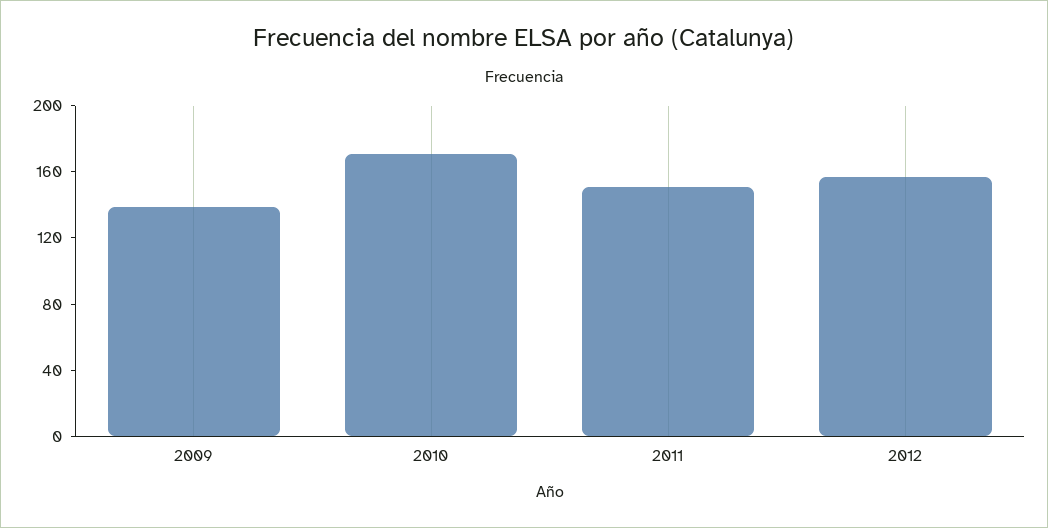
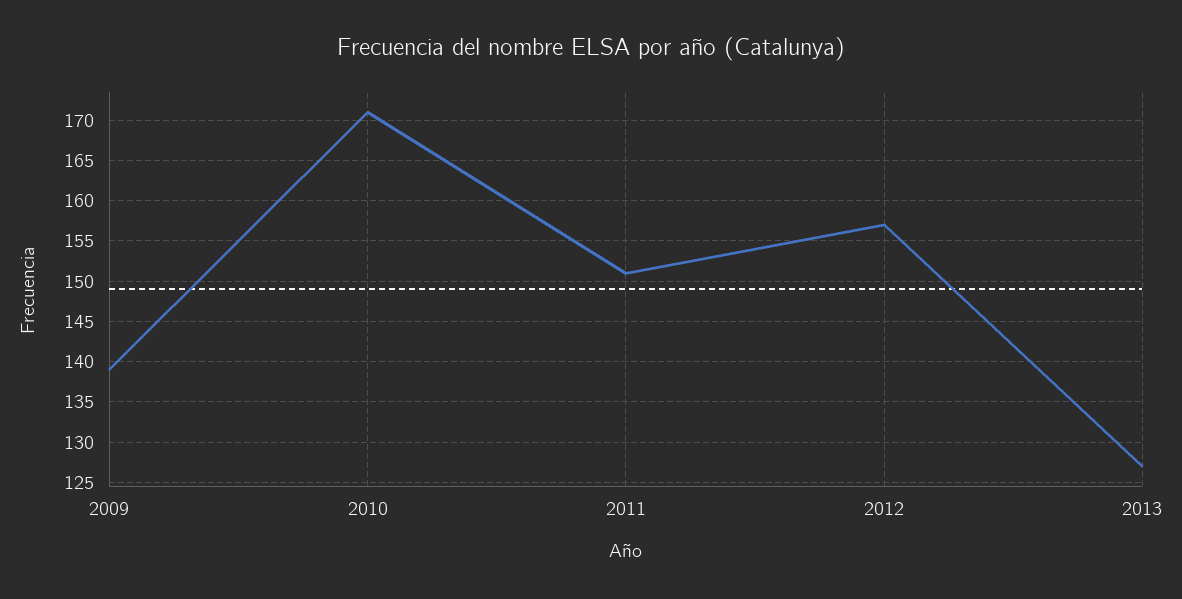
2013: none -> 127

